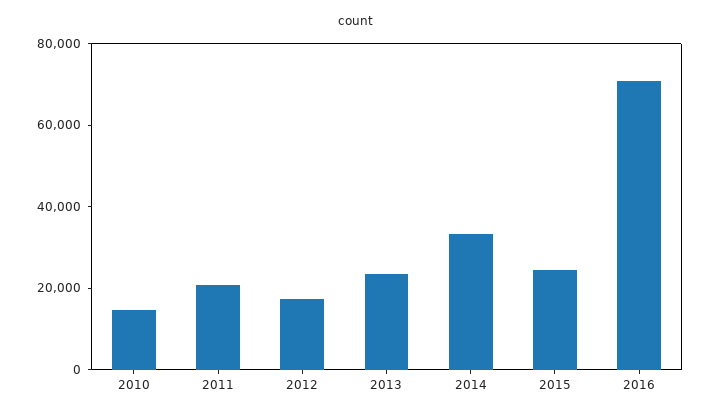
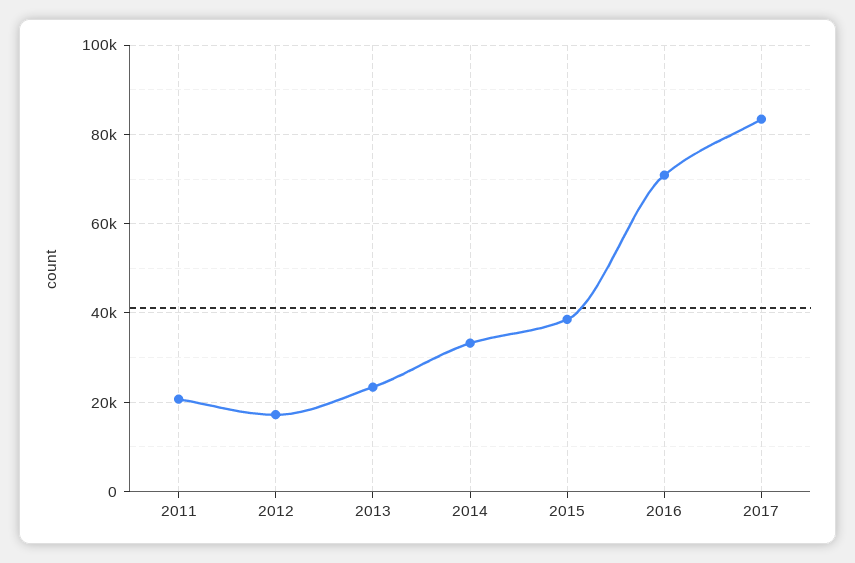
2010: 15000 -> none
2015: 25000 -> 38000
2017: none -> 84000

